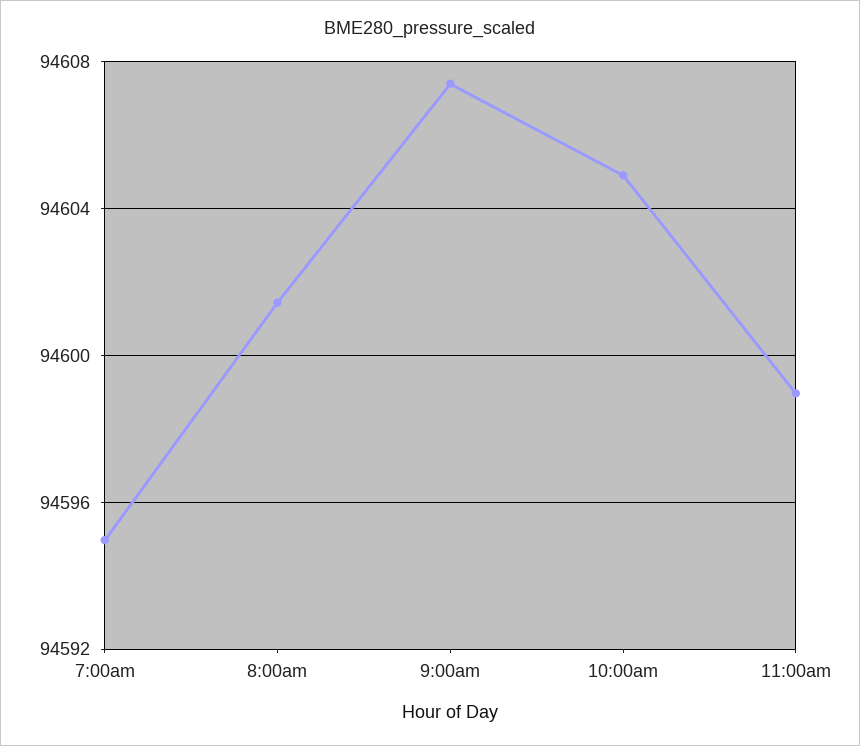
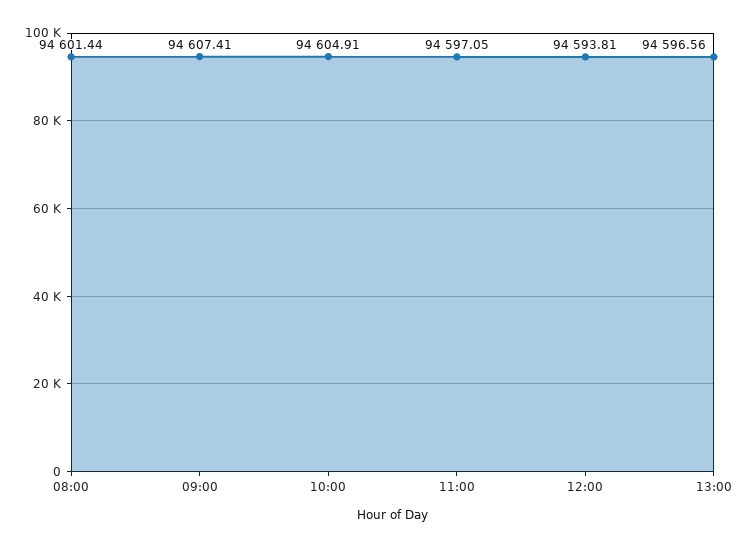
7:00am: 94595 -> none
11:00am: 94599 -> 94597.05
12:00: none -> 94593.81
13:00: none -> 94596.56

